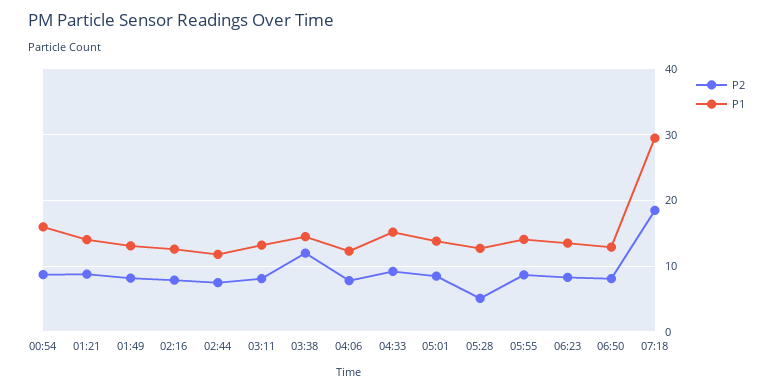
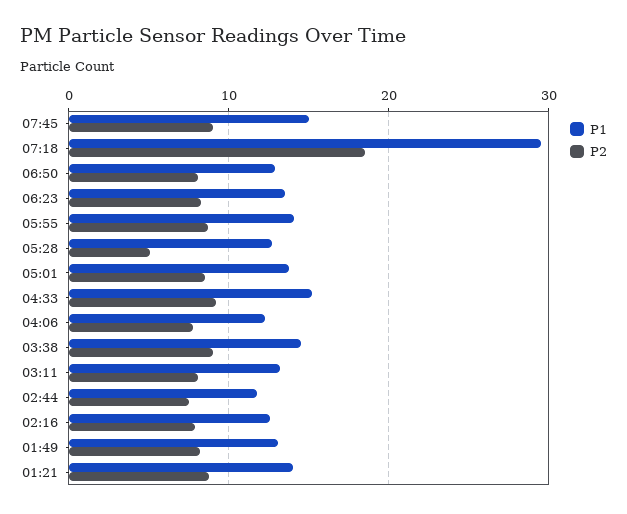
P2, 00:54: 9 -> none
P1, 00:54: 16 -> none
P2, 03:38: 12 -> 9
P1, 07:45: none -> 15
P2, 07:45: none -> 9

